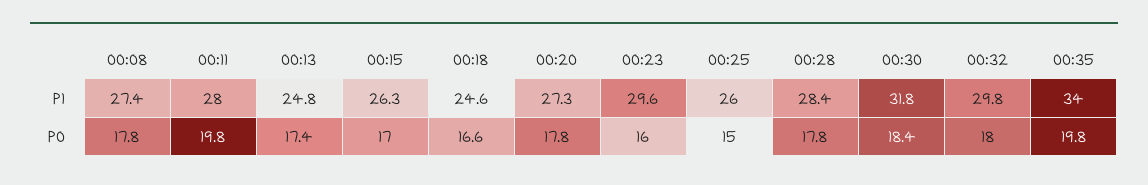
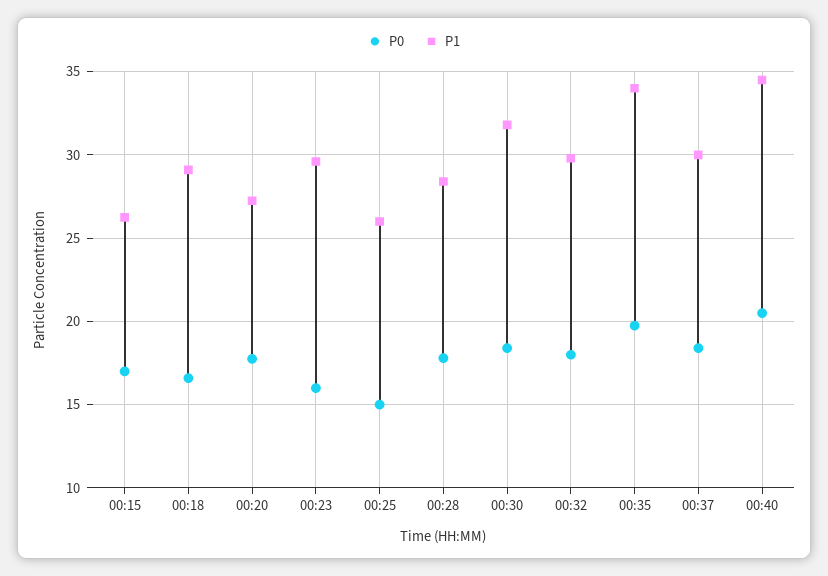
P1, 00:08: 27.4 -> none
P1, 00:11: 28 -> none
P1, 00:13: 24.8 -> none
P1, 00:18: 24.6 -> 29
P0, 00:08: 17.8 -> none
P0, 00:11: 19.8 -> none
P0, 00:13: 17.4 -> none
P0, 00:37: none -> 18.5
P1, 00:37: none -> 30
P0, 00:40: none -> 20.5
P1, 00:40: none -> 34.5

